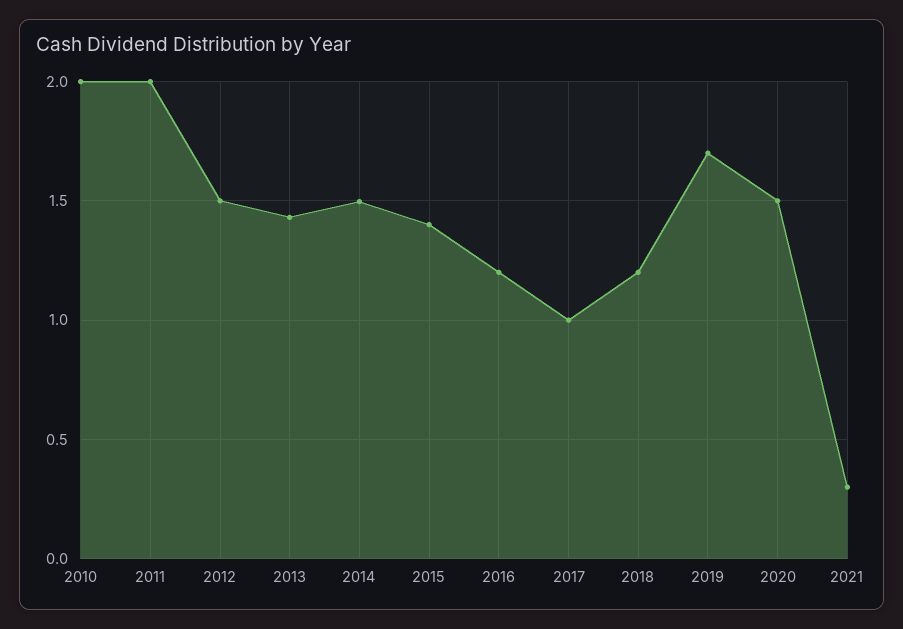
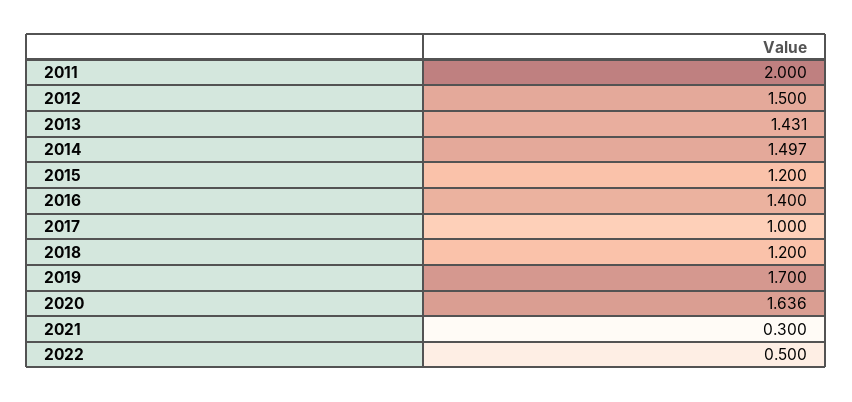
2010: 2 -> none
2015: 1.4 -> 1.2
2016: 1.2 -> 1.4
2020: 1.5 -> 1.636
2022: none -> 0.5

